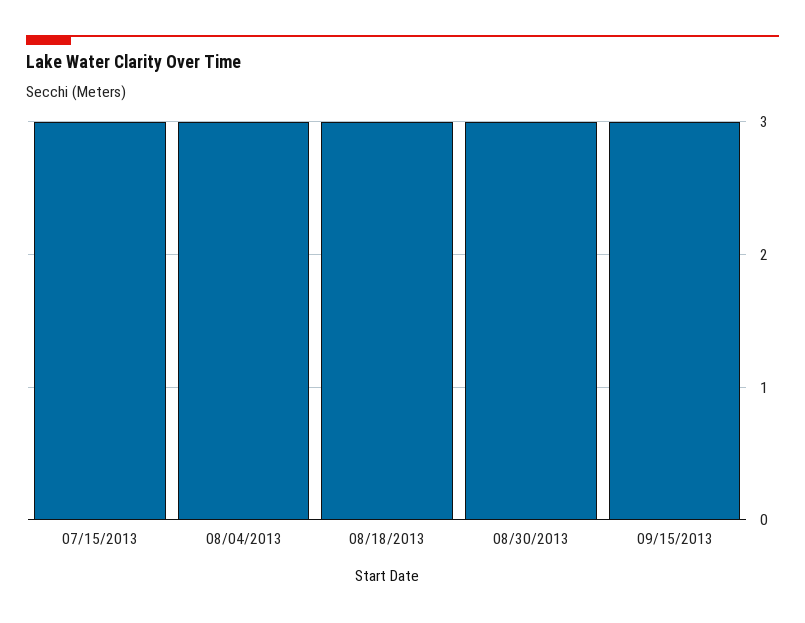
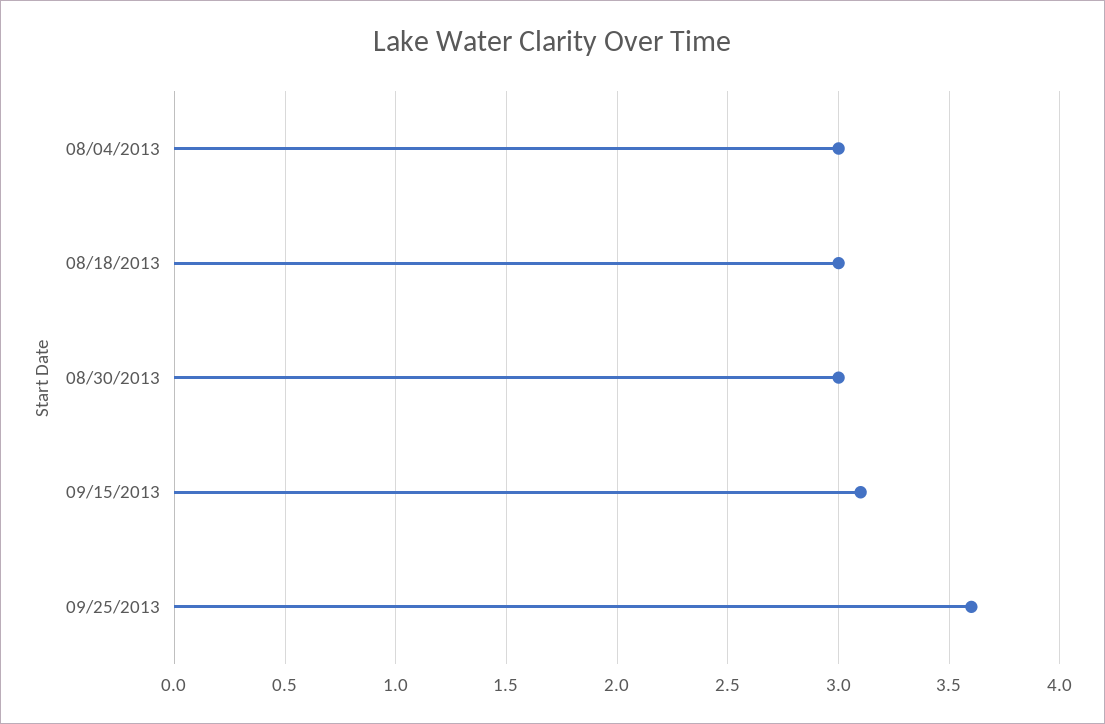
07/15/2013: 3 -> none
09/15/2013: 3 -> 3.1
09/25/2013: none -> 3.6

